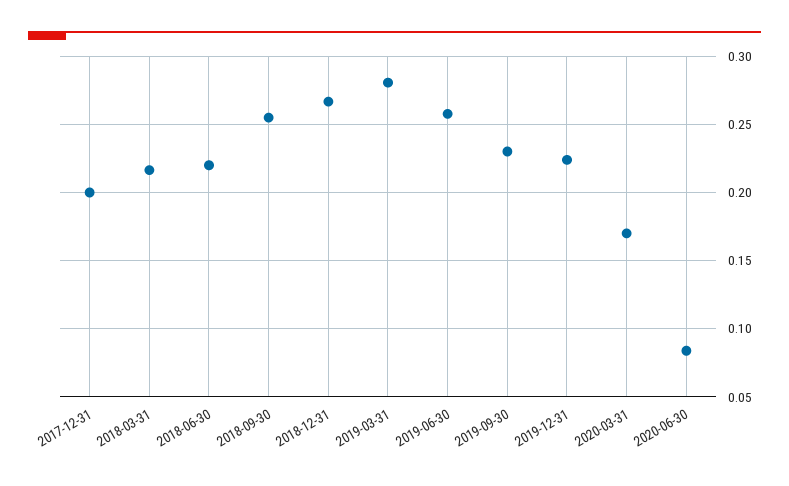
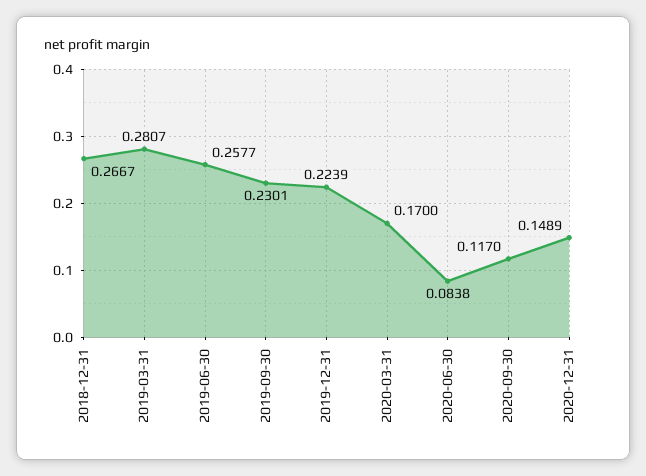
2017-12-31: 0.2 -> none
2018-03-31: 0.215 -> none
2018-06-30: 0.22 -> none
2018-09-30: 0.255 -> none
2020-09-30: none -> 0.117
2020-12-31: none -> 0.1489

